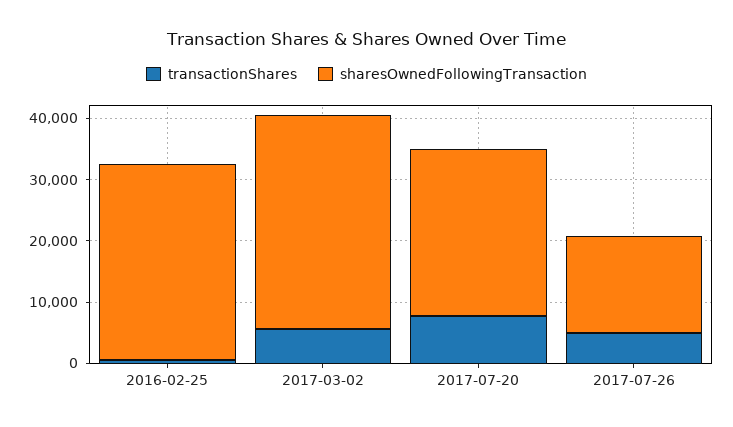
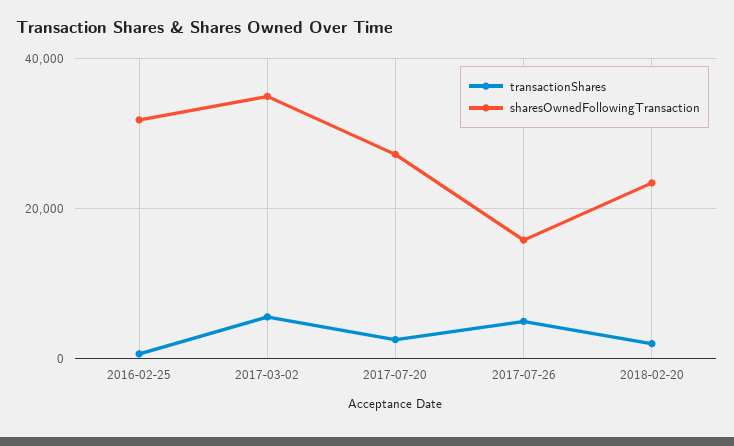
transactionShares, 2017-07-20: 8000 -> 2000
transactionShares, 2018-02-20: none -> 2000
sharesOwnedFollowingTransaction, 2018-02-20: none -> 24000

